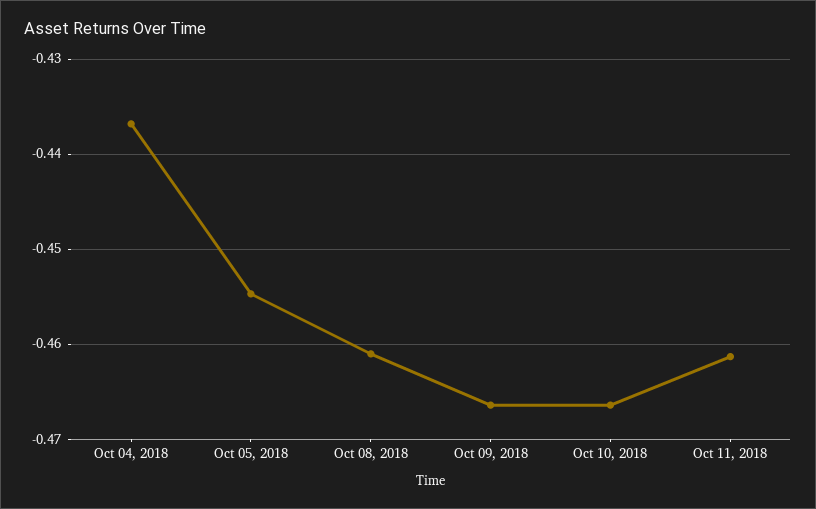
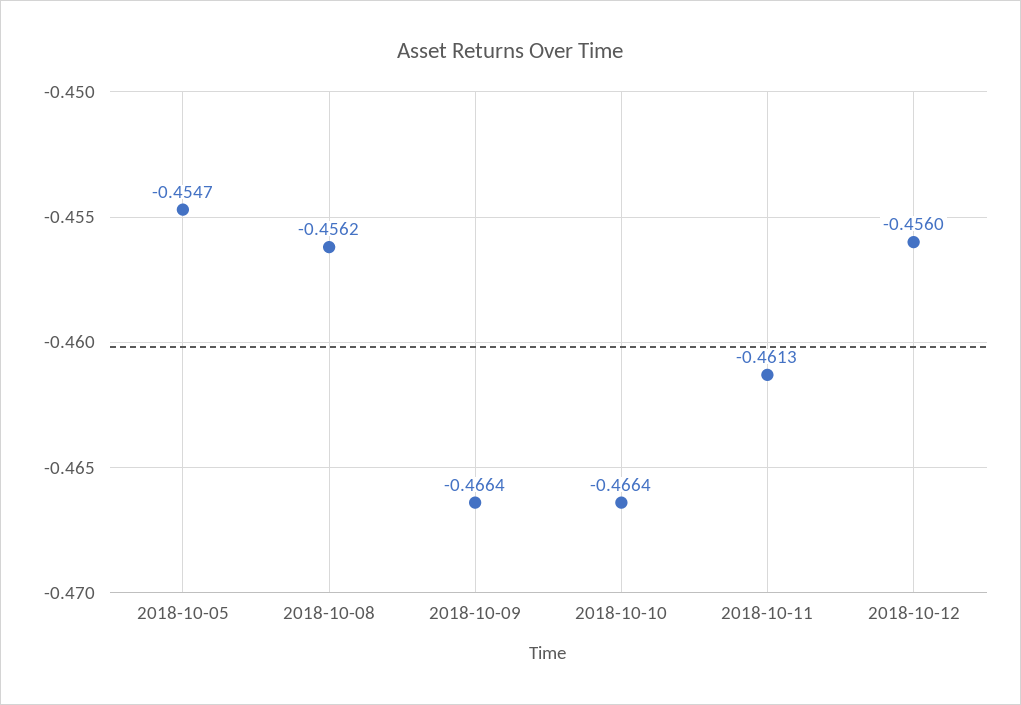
Oct 04, 2018: -0.437 -> none
Oct 08, 2018: -0.461 -> -0.4562
2018-10-12: none -> -0.456

